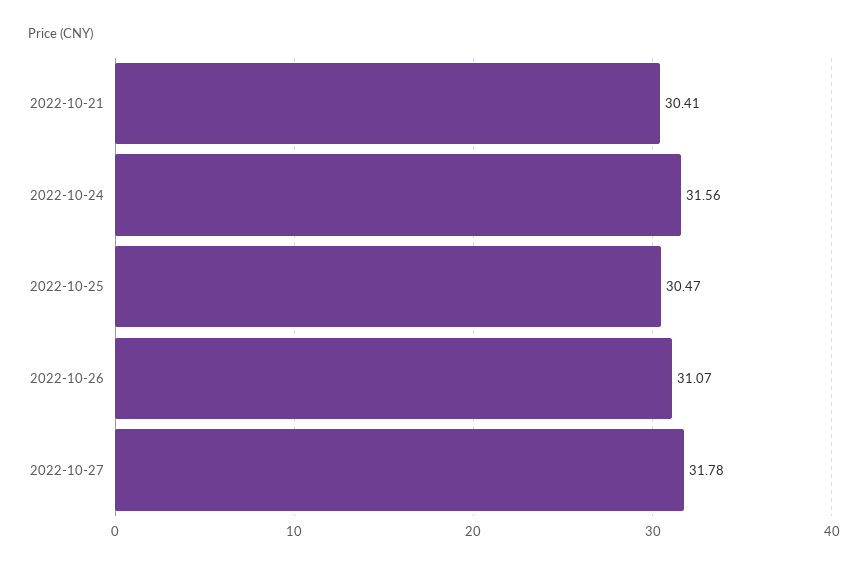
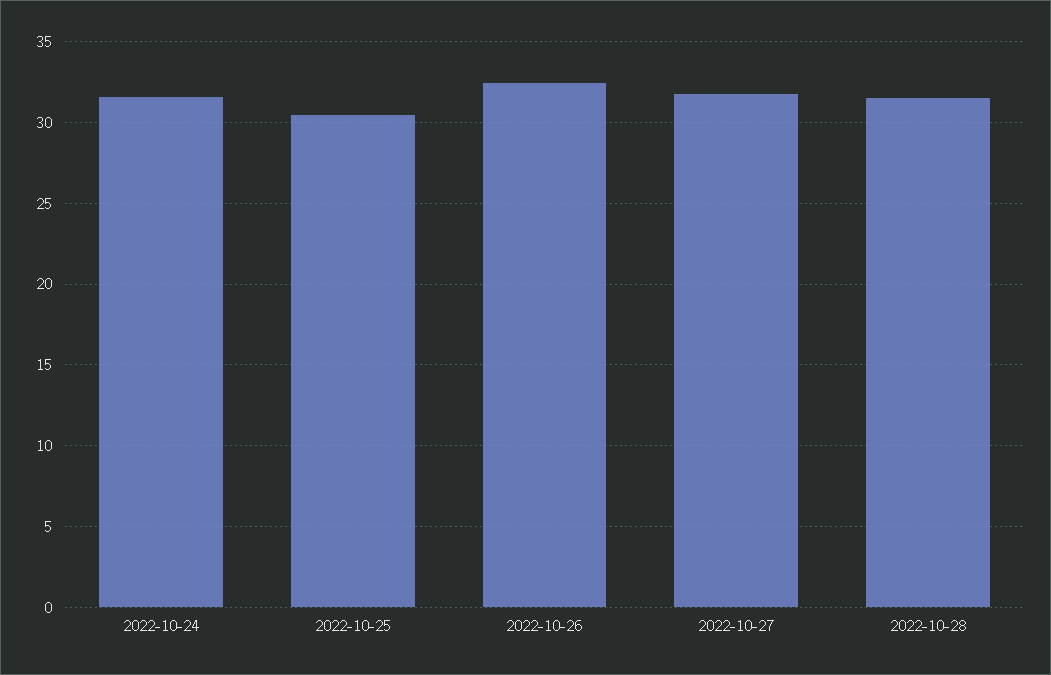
2022-10-21: 30.41 -> none
2022-10-26: 31.07 -> 32.5
2022-10-28: none -> 31.5

